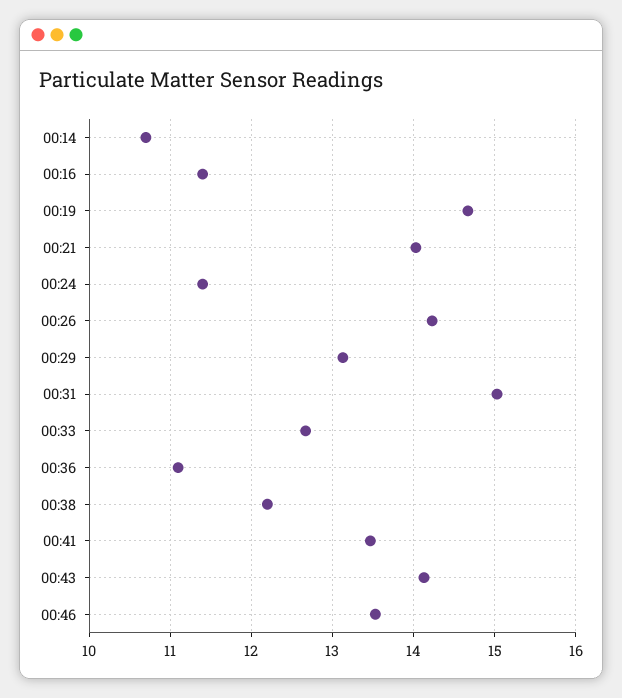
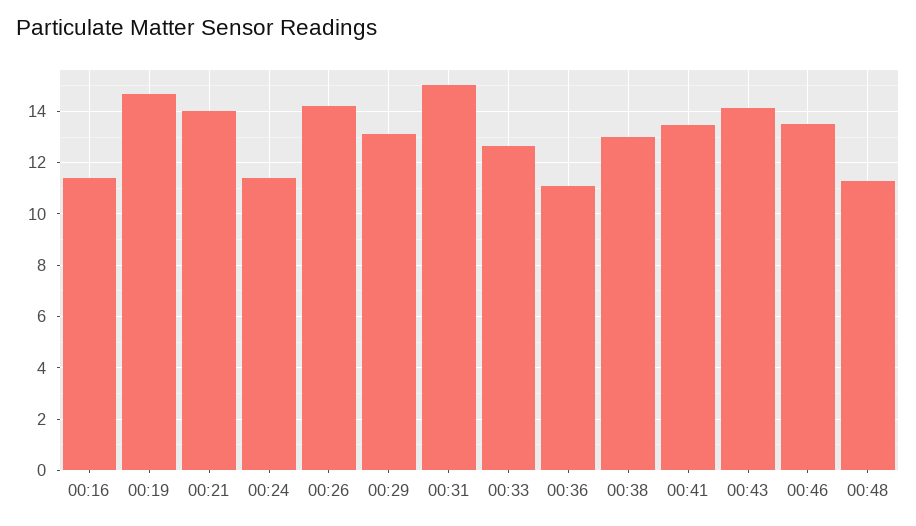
00:14: 10.7 -> none
00:38: 12.2 -> 13
00:48: none -> 11.25

